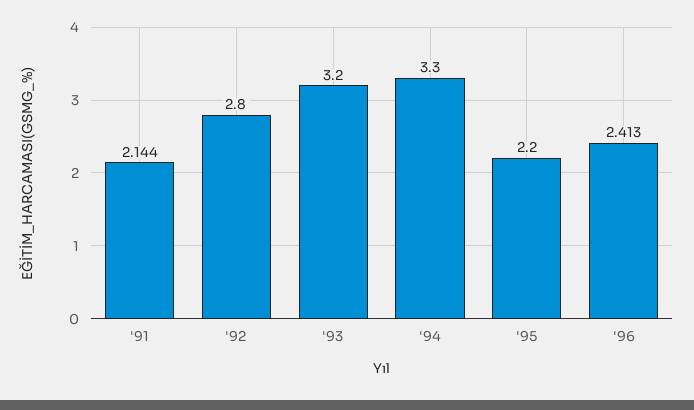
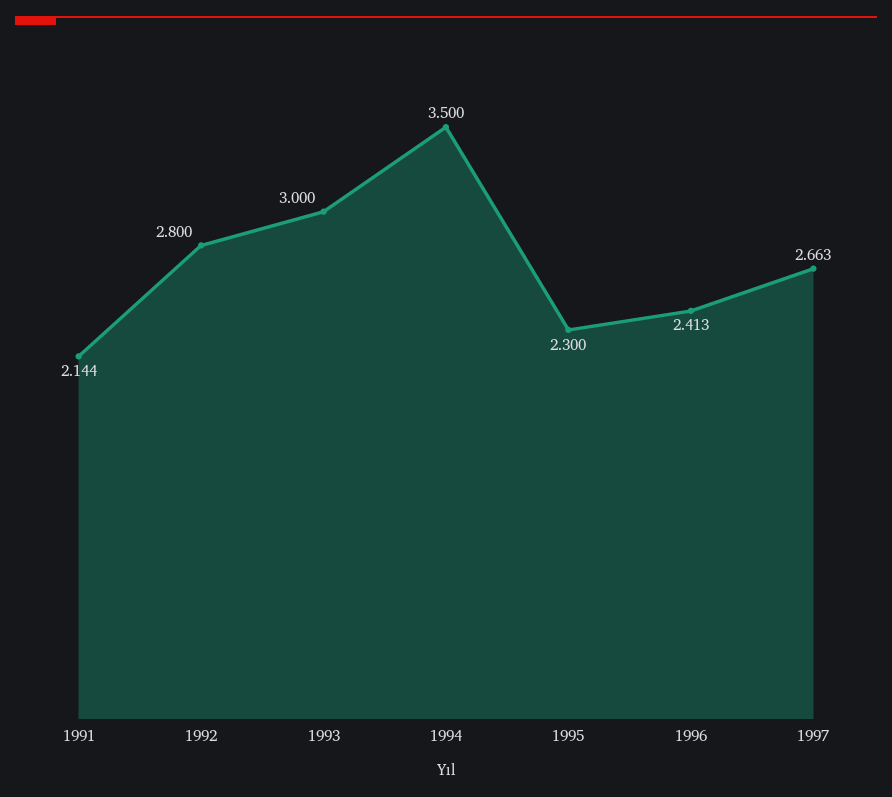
'93: 3.2 -> 3
'94: 3.3 -> 3.5
'95: 2.2 -> 2.3
1997: none -> 2.663

